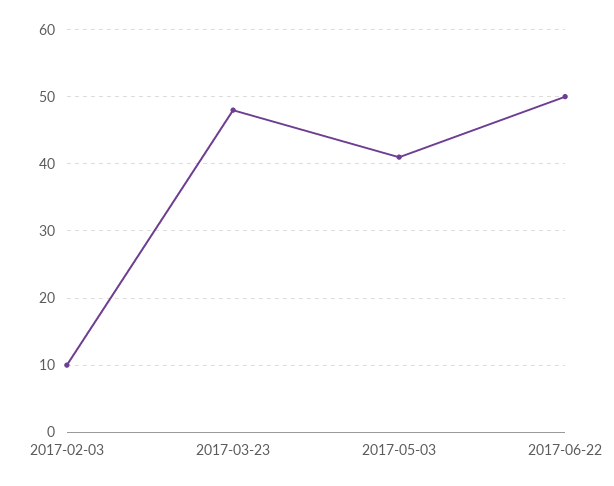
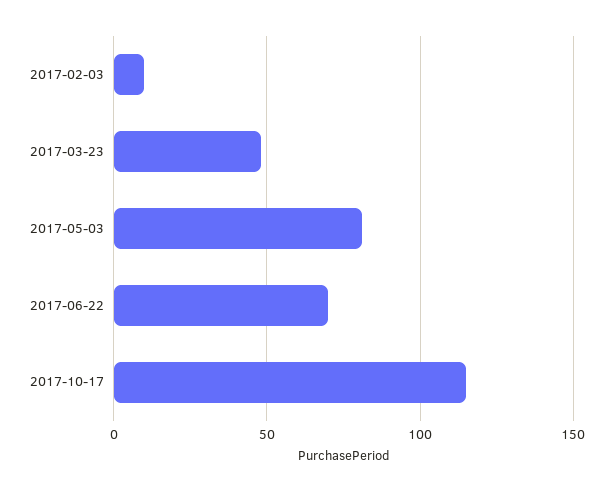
2017-05-03: 41 -> 80
2017-06-22: 50 -> 70
2017-10-17: none -> 115

